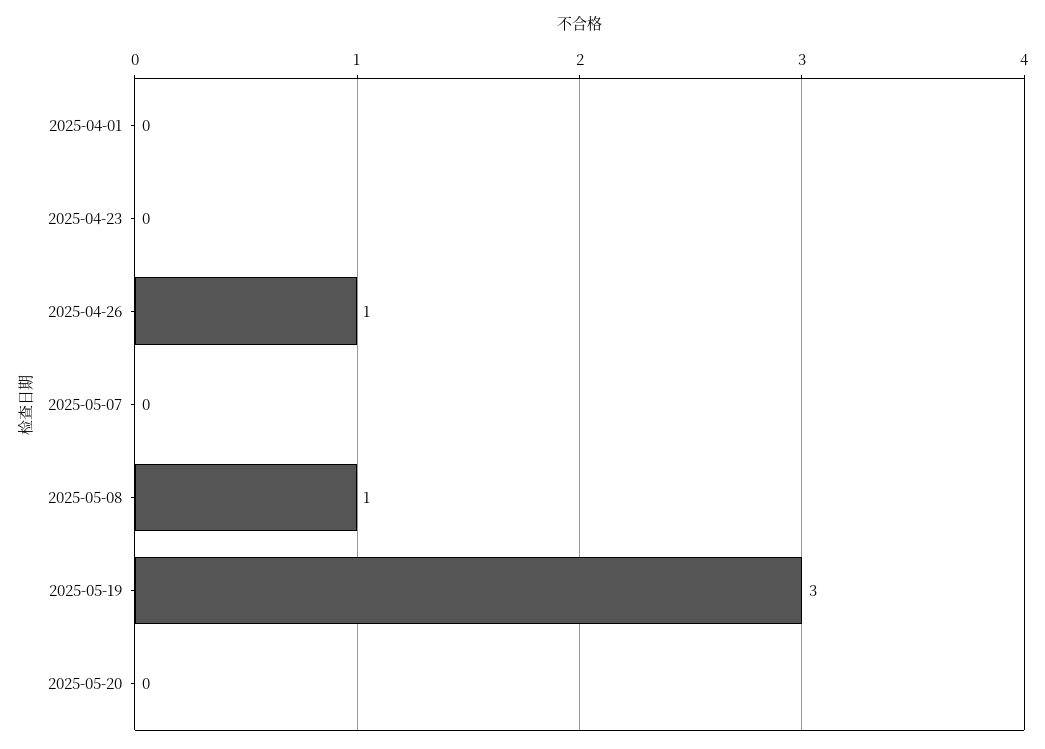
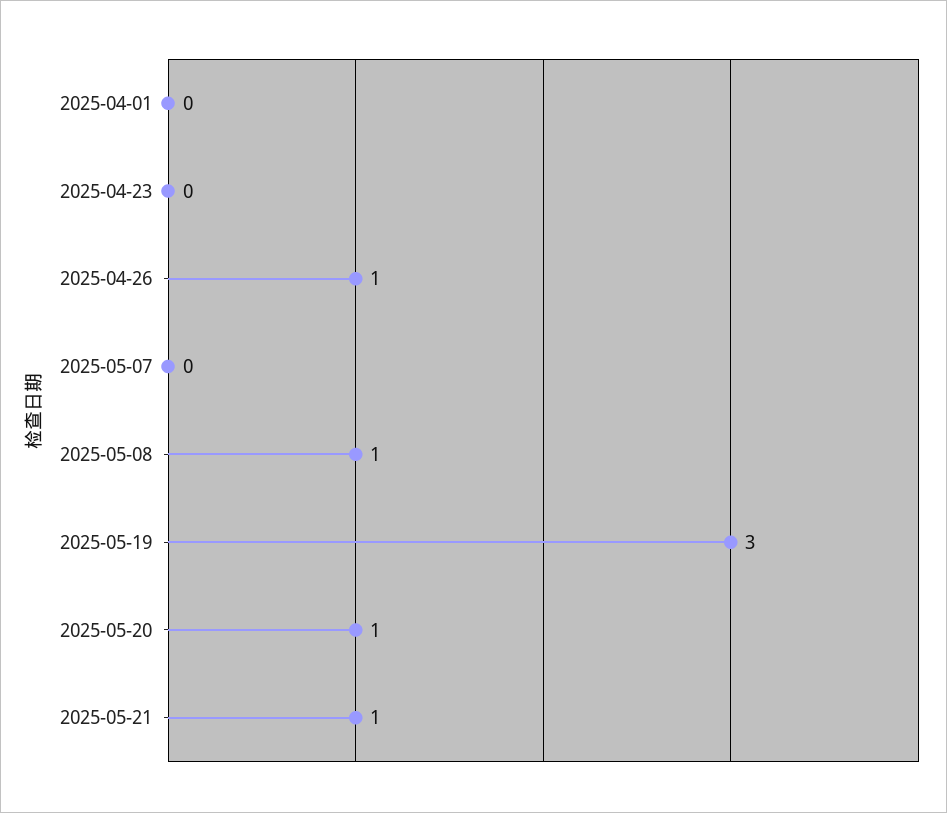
2025-05-20: 0 -> 1
2025-05-21: none -> 1

